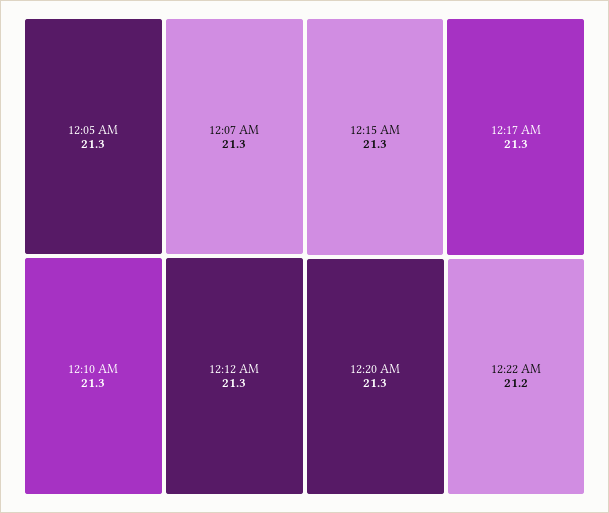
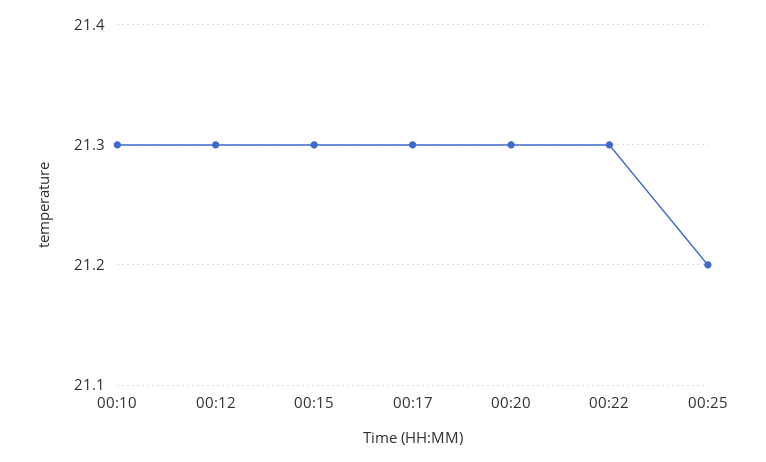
12:05 AM: 21.3 -> none
12:07 AM: 21.3 -> none
12:22 AM: 21.2 -> 21.3
00:25: none -> 21.2

